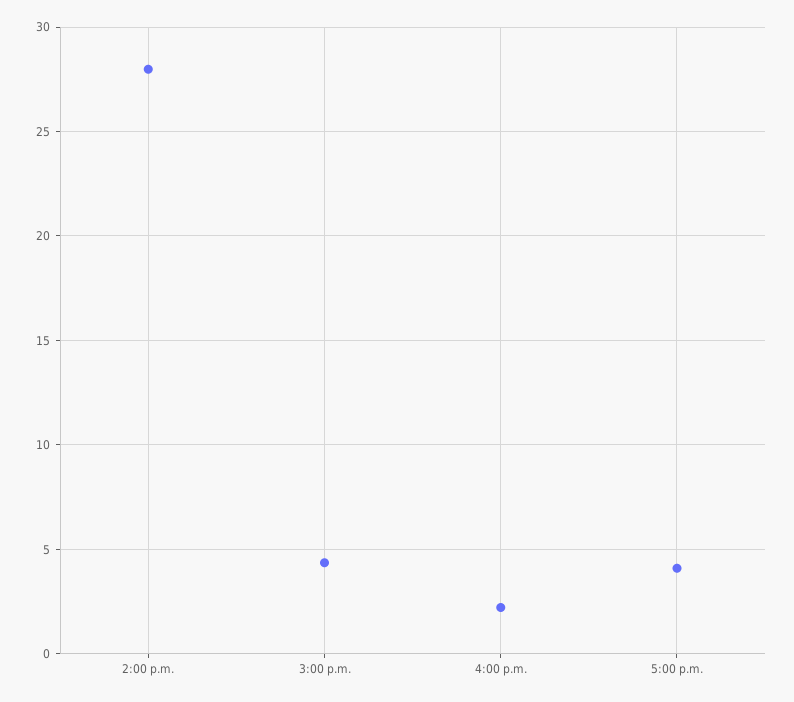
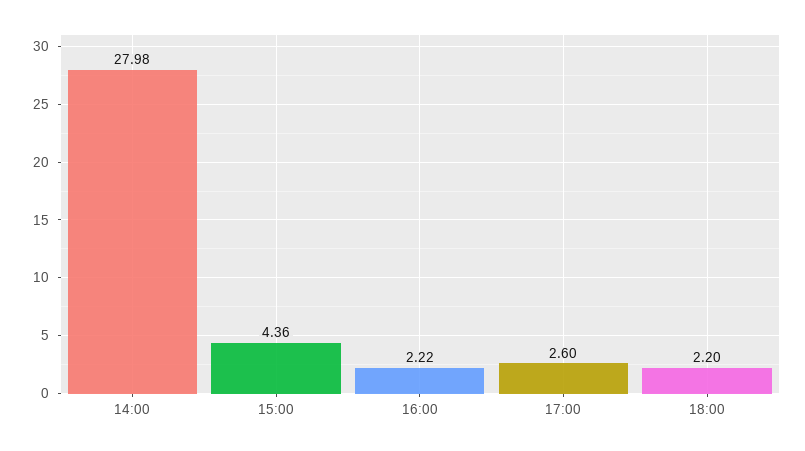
5:00 p.m.: 4 -> 2.6
18:00: none -> 2.2

